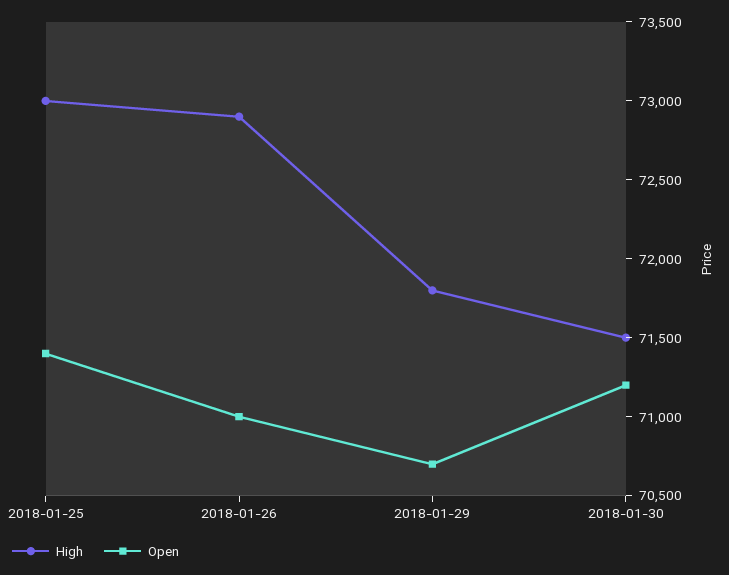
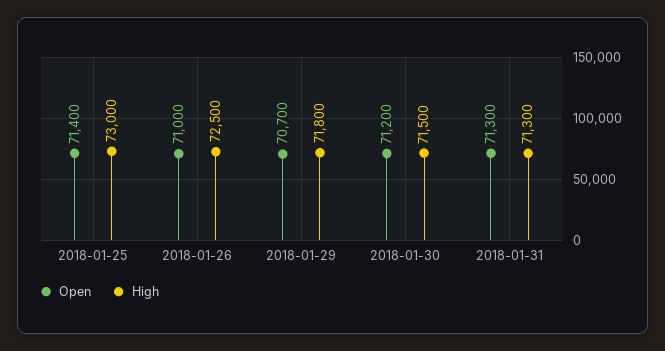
High, 2018-01-26: 72900 -> 72500
Open, 2018-01-31: none -> 71300
High, 2018-01-31: none -> 71300

